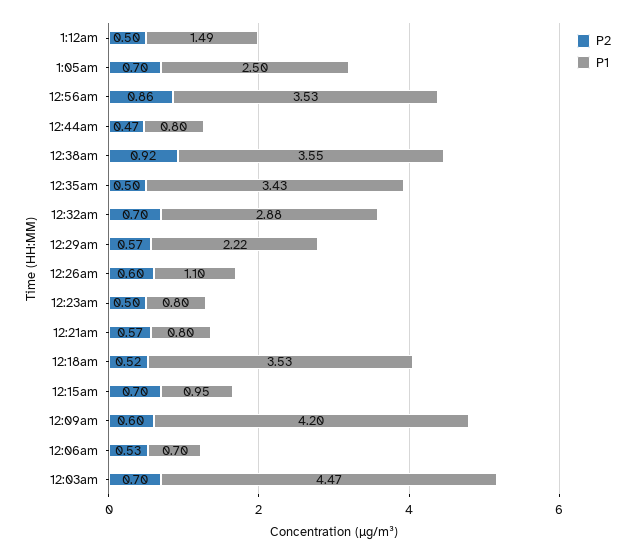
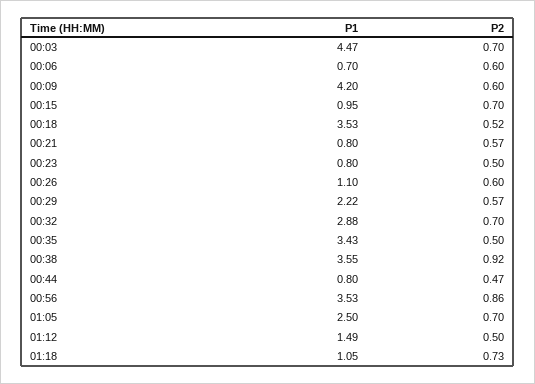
P2, 12:06am: 0.53 -> 0.6
P1, 01:18: none -> 1.05
P2, 01:18: none -> 0.73

